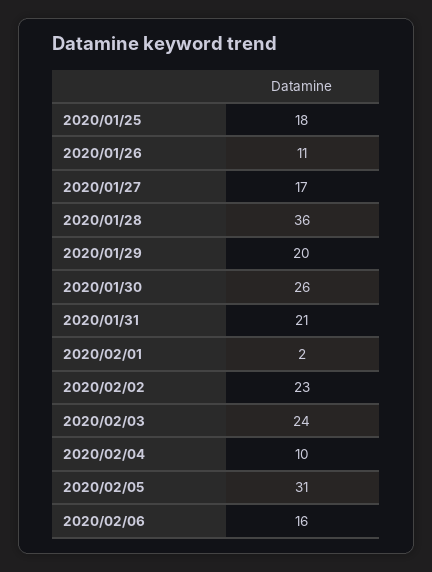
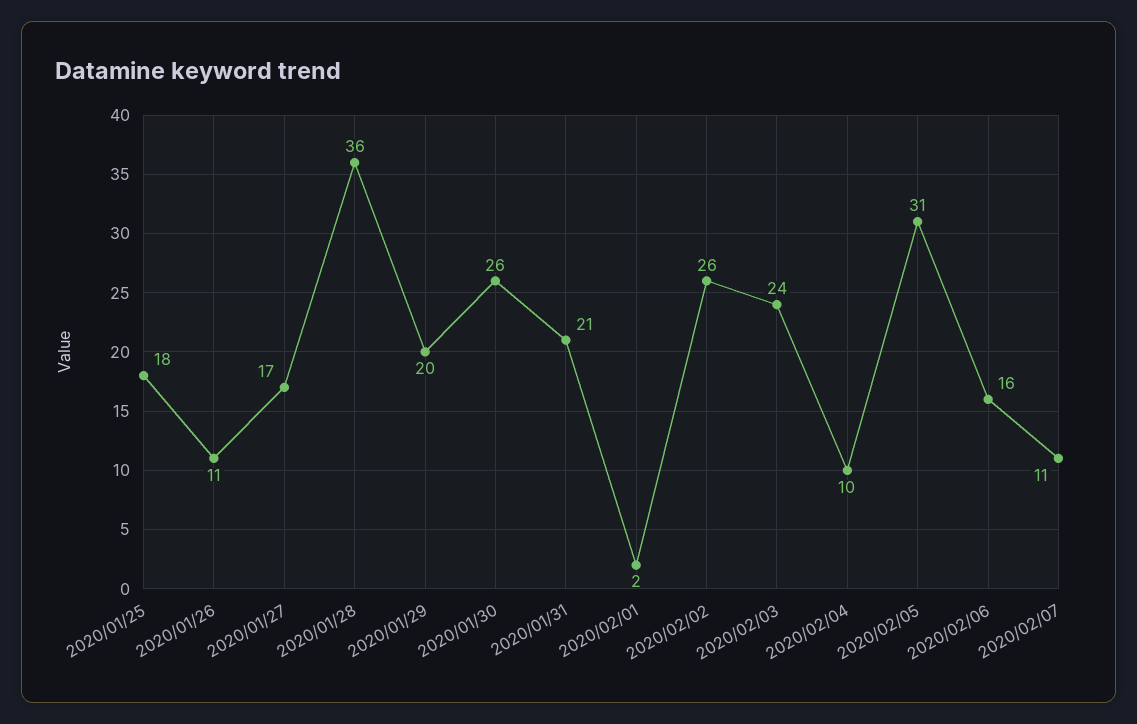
2020/02/02: 23 -> 26
2020/02/07: none -> 11

